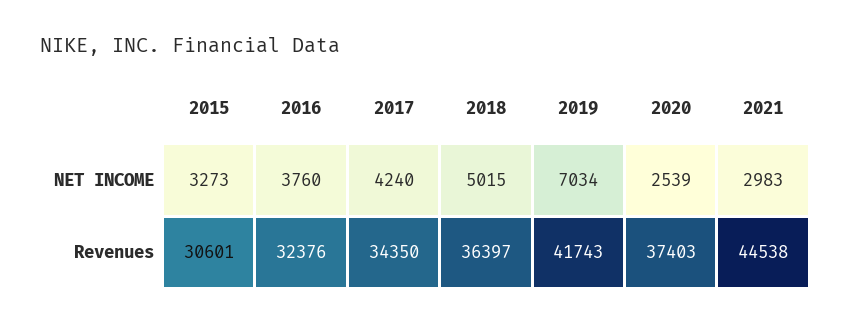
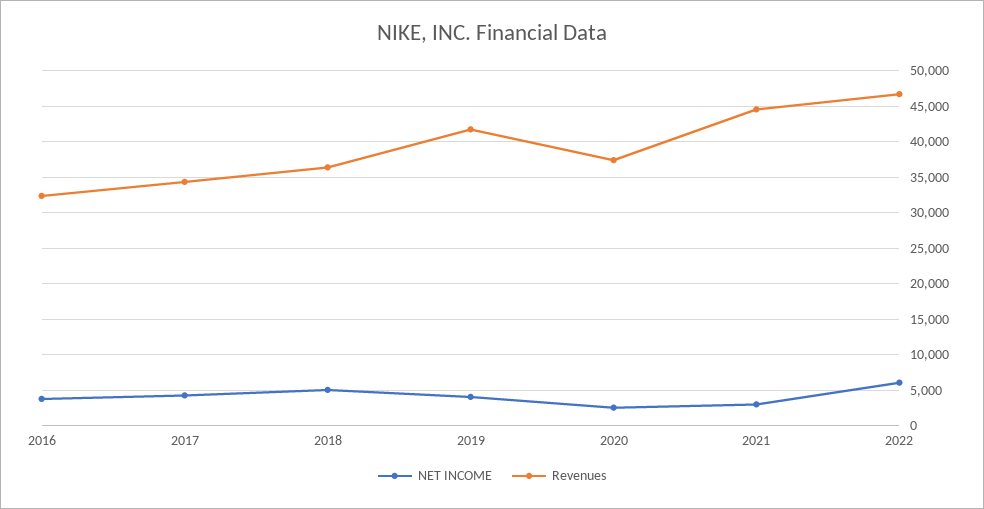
NET INCOME, 2015: 3273 -> none
NET INCOME, 2019: 7034 -> 4000
Revenues, 2015: 30601 -> none
NET INCOME, 2022: none -> 6000
Revenues, 2022: none -> 47000

